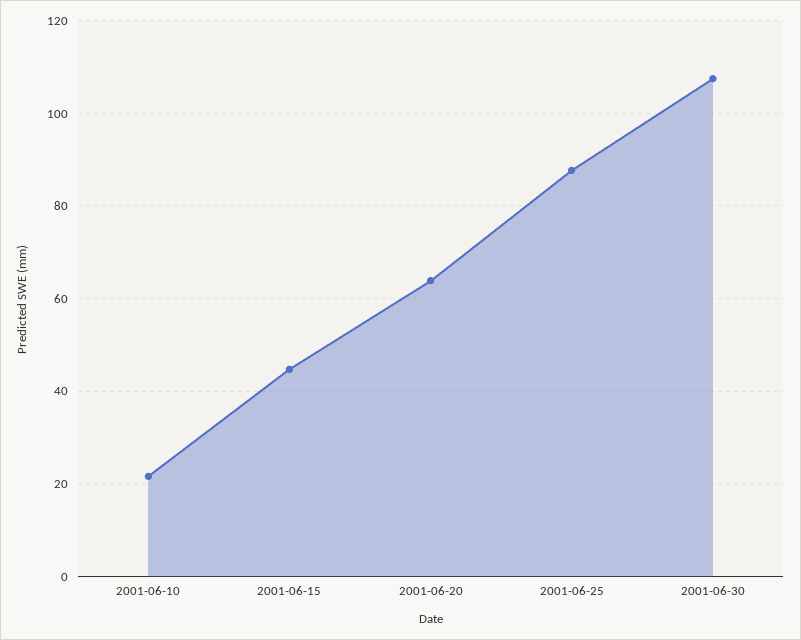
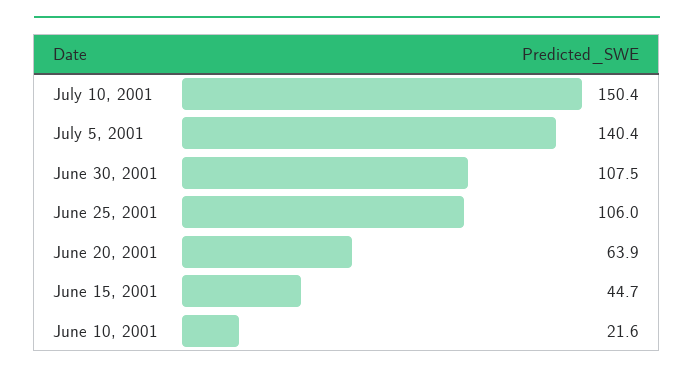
2001-06-25: 88 -> 106
July 10, 2001: none -> 150.4
July 5, 2001: none -> 140.4

